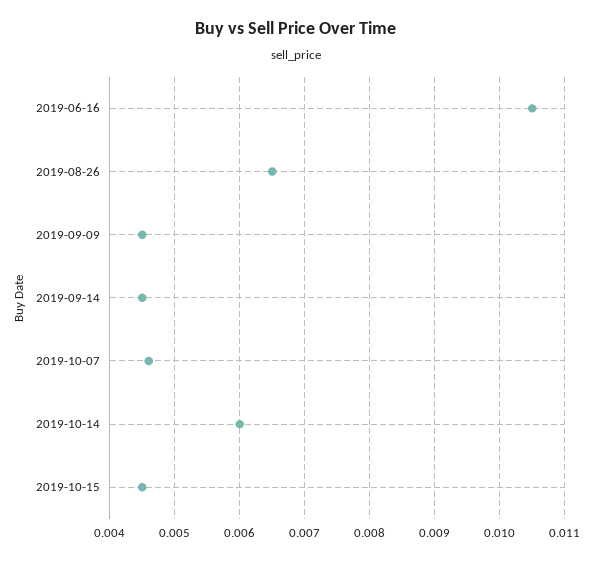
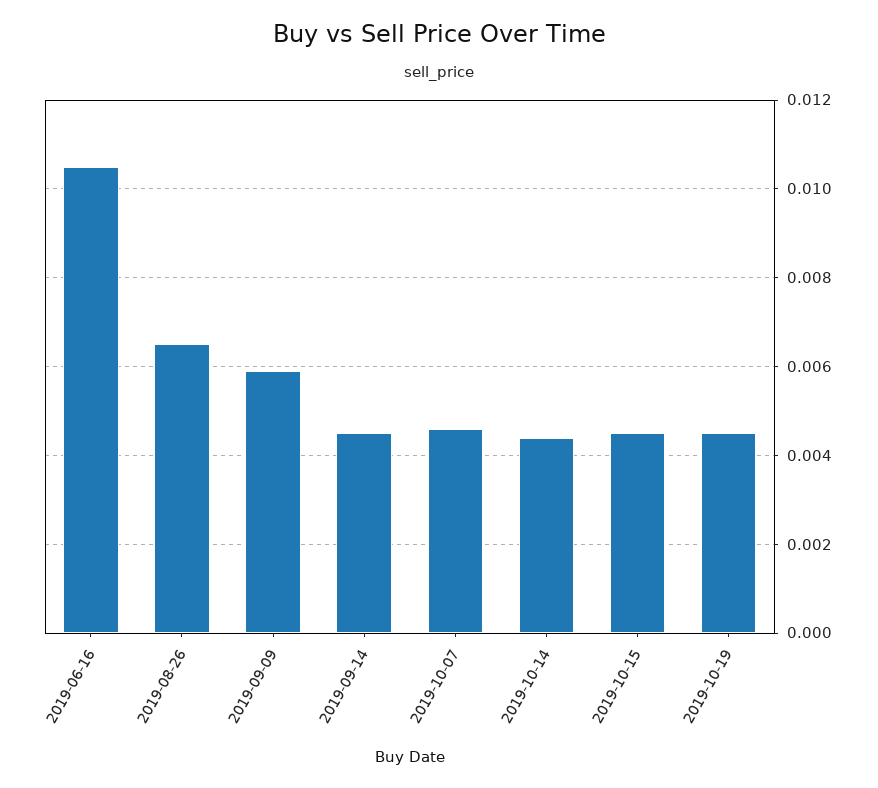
2019-09-09: 0.0045 -> 0.006
2019-10-14: 0.006 -> 0.0045
2019-10-19: none -> 0.0045

